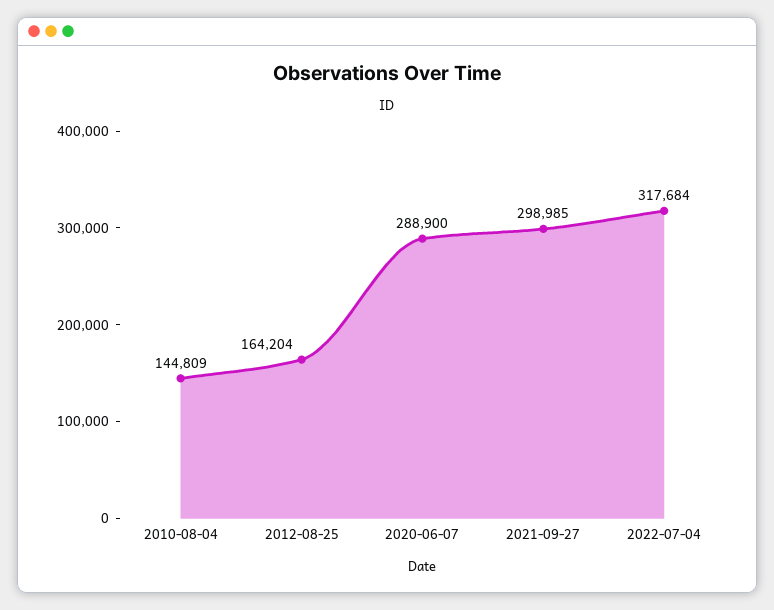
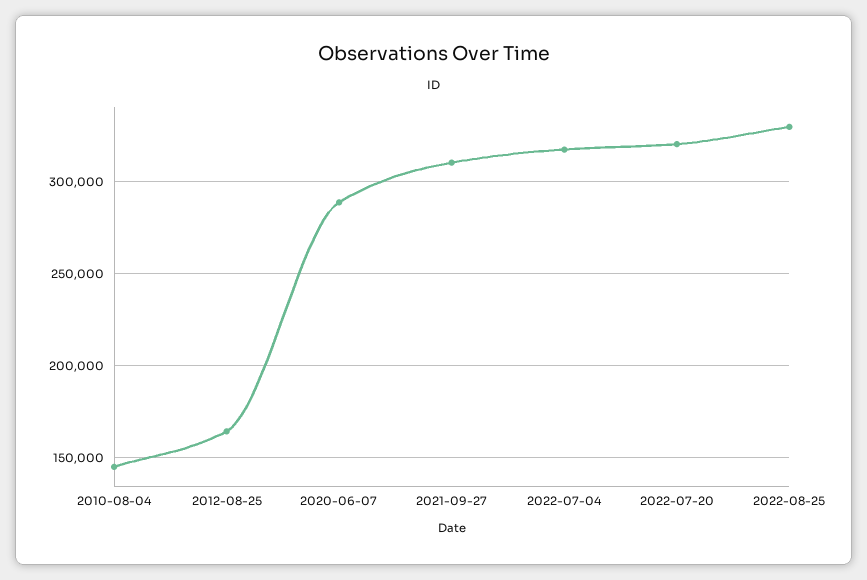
2021-09-27: 298985 -> 310000
2022-07-20: none -> 320000
2022-08-25: none -> 330000

